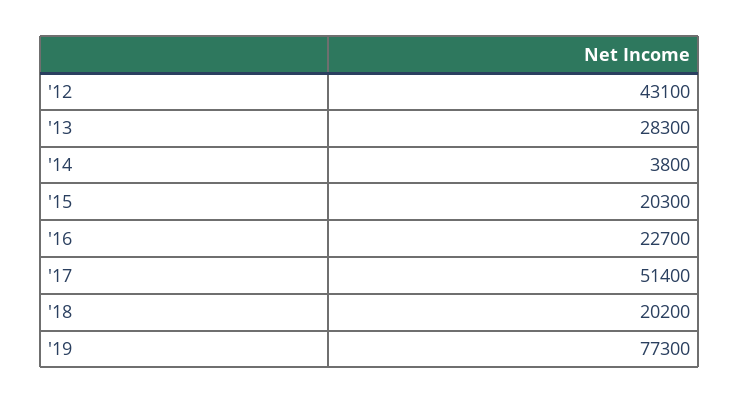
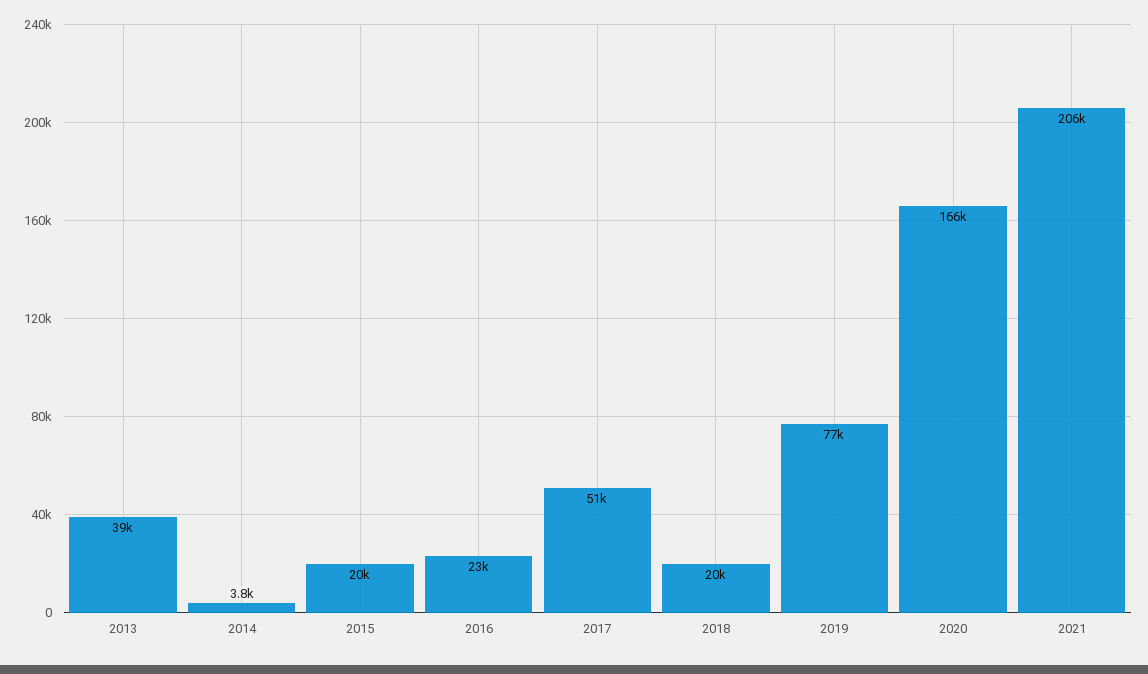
'12: 43100 -> none
'13: 28300 -> 39000
2020: none -> 166000
2021: none -> 206000

